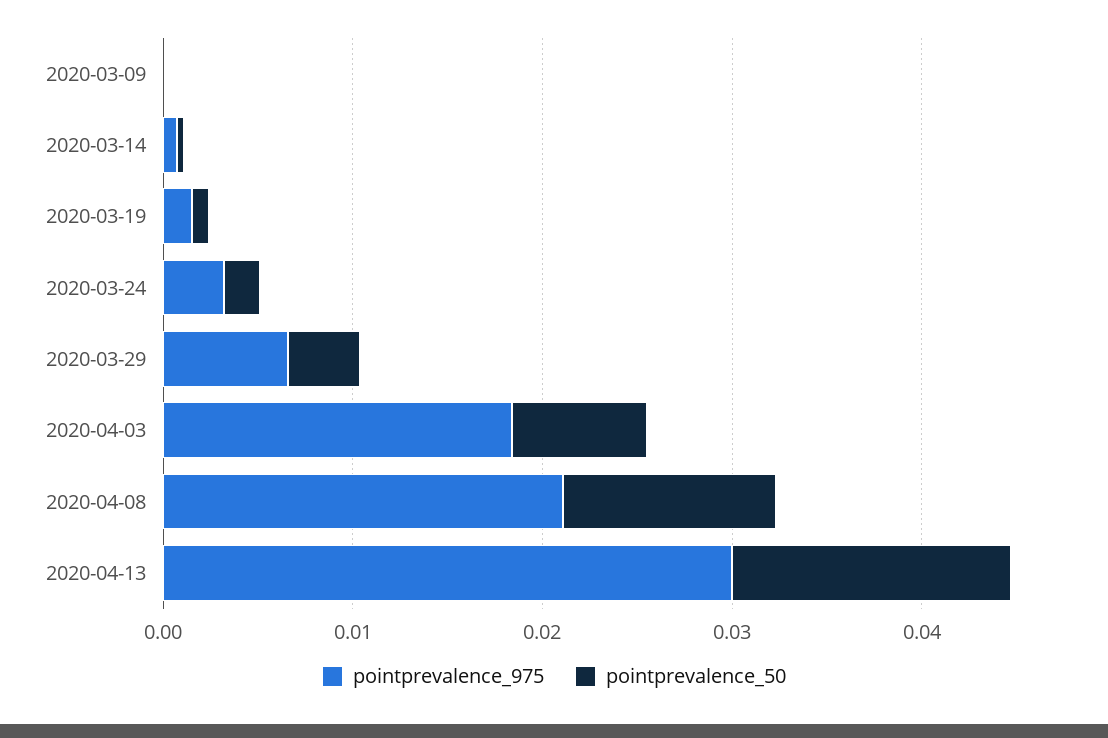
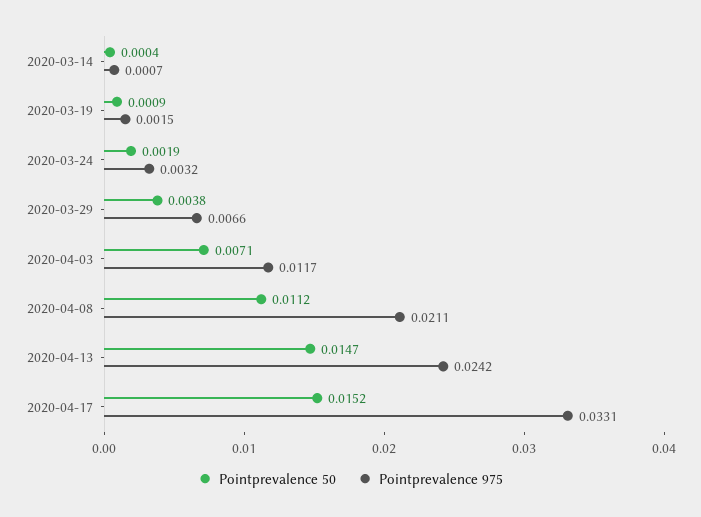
pointprevalence_975, 2020-03-09: 0 -> none
pointprevalence_50, 2020-03-09: 0 -> none
pointprevalence_975, 2020-04-03: 0.018 -> 0.0117
pointprevalence_975, 2020-04-13: 0.03 -> 0.0242
pointprevalence_50, 2020-04-17: none -> 0.0152
pointprevalence_975, 2020-04-17: none -> 0.0331

